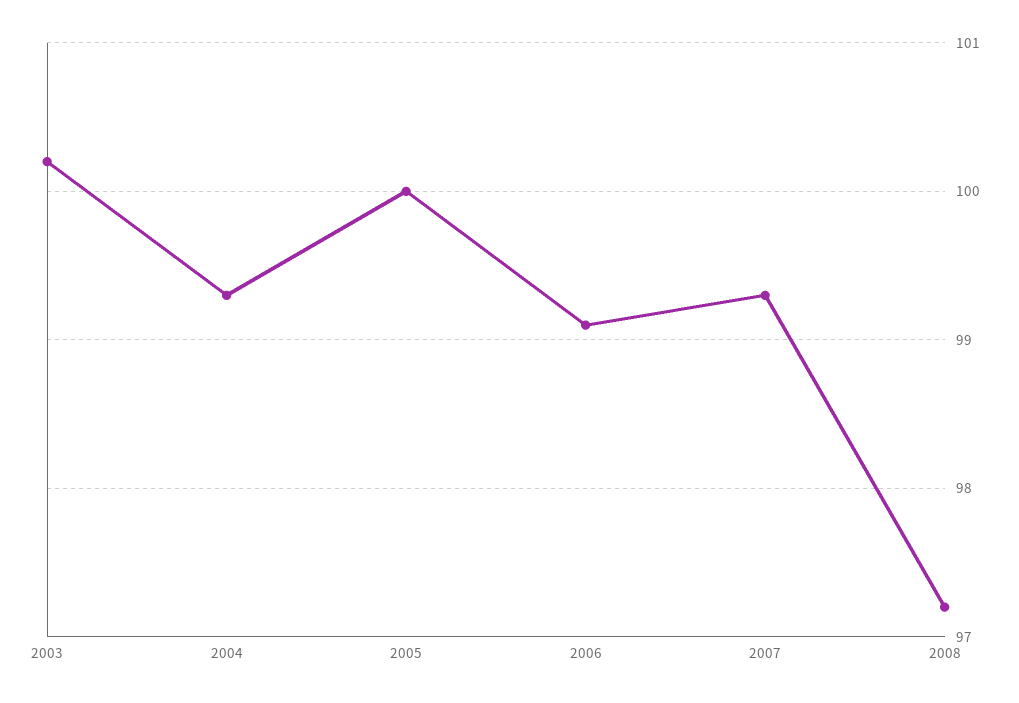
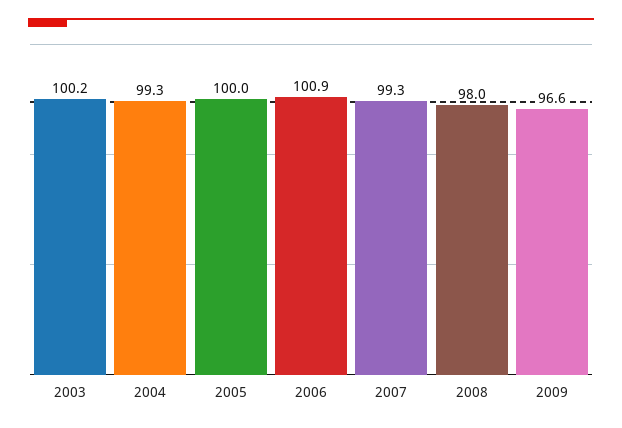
2006: 99.1 -> 100.9
2008: 97.2 -> 98
2009: none -> 96.6

